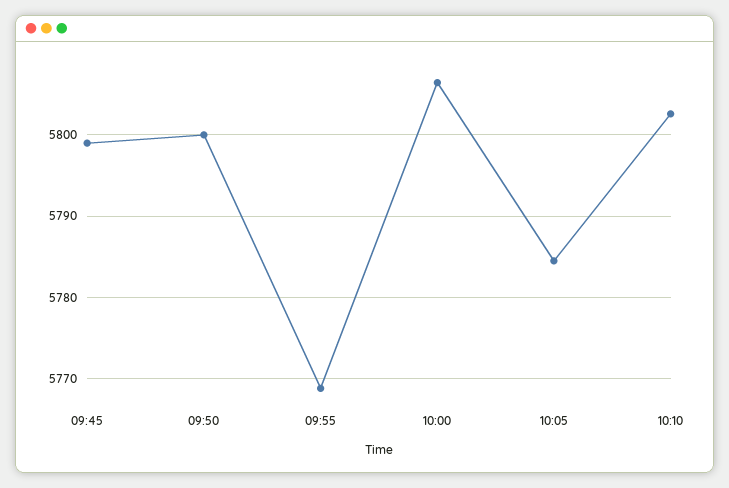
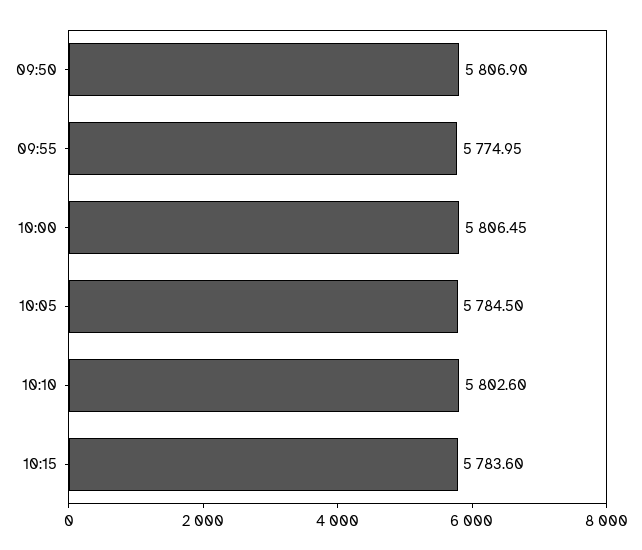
09:45: 5799 -> none
09:50: 5800 -> 5806.9
09:55: 5769 -> 5774.95
10:15: none -> 5783.6

